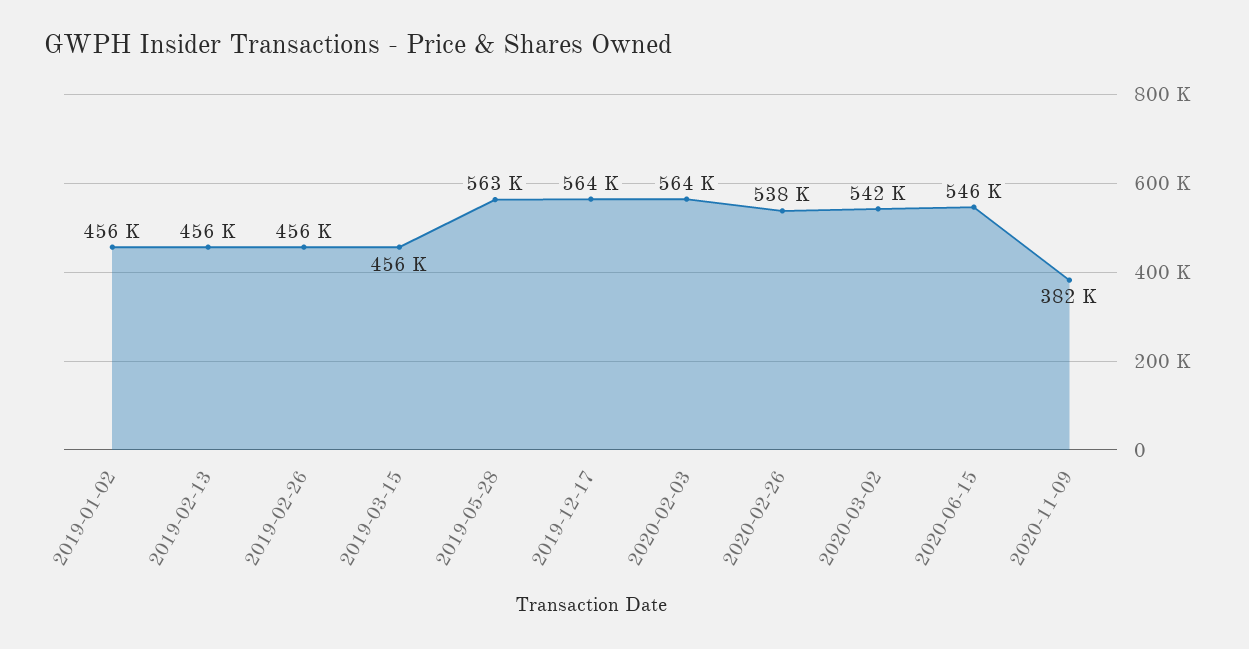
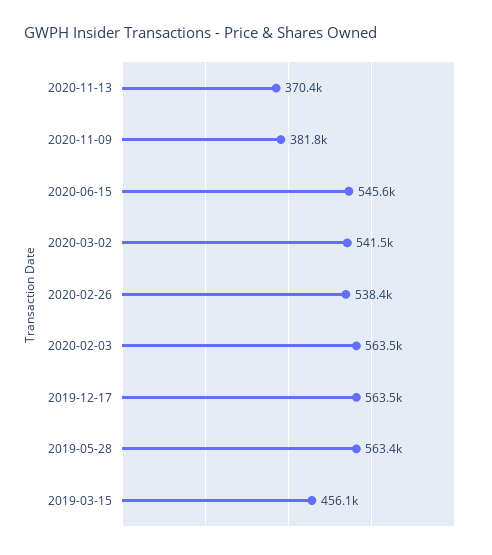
2019-01-02: 456000 -> none
2019-02-13: 456000 -> none
2019-02-26: 456000 -> none
2020-11-13: none -> 370400

